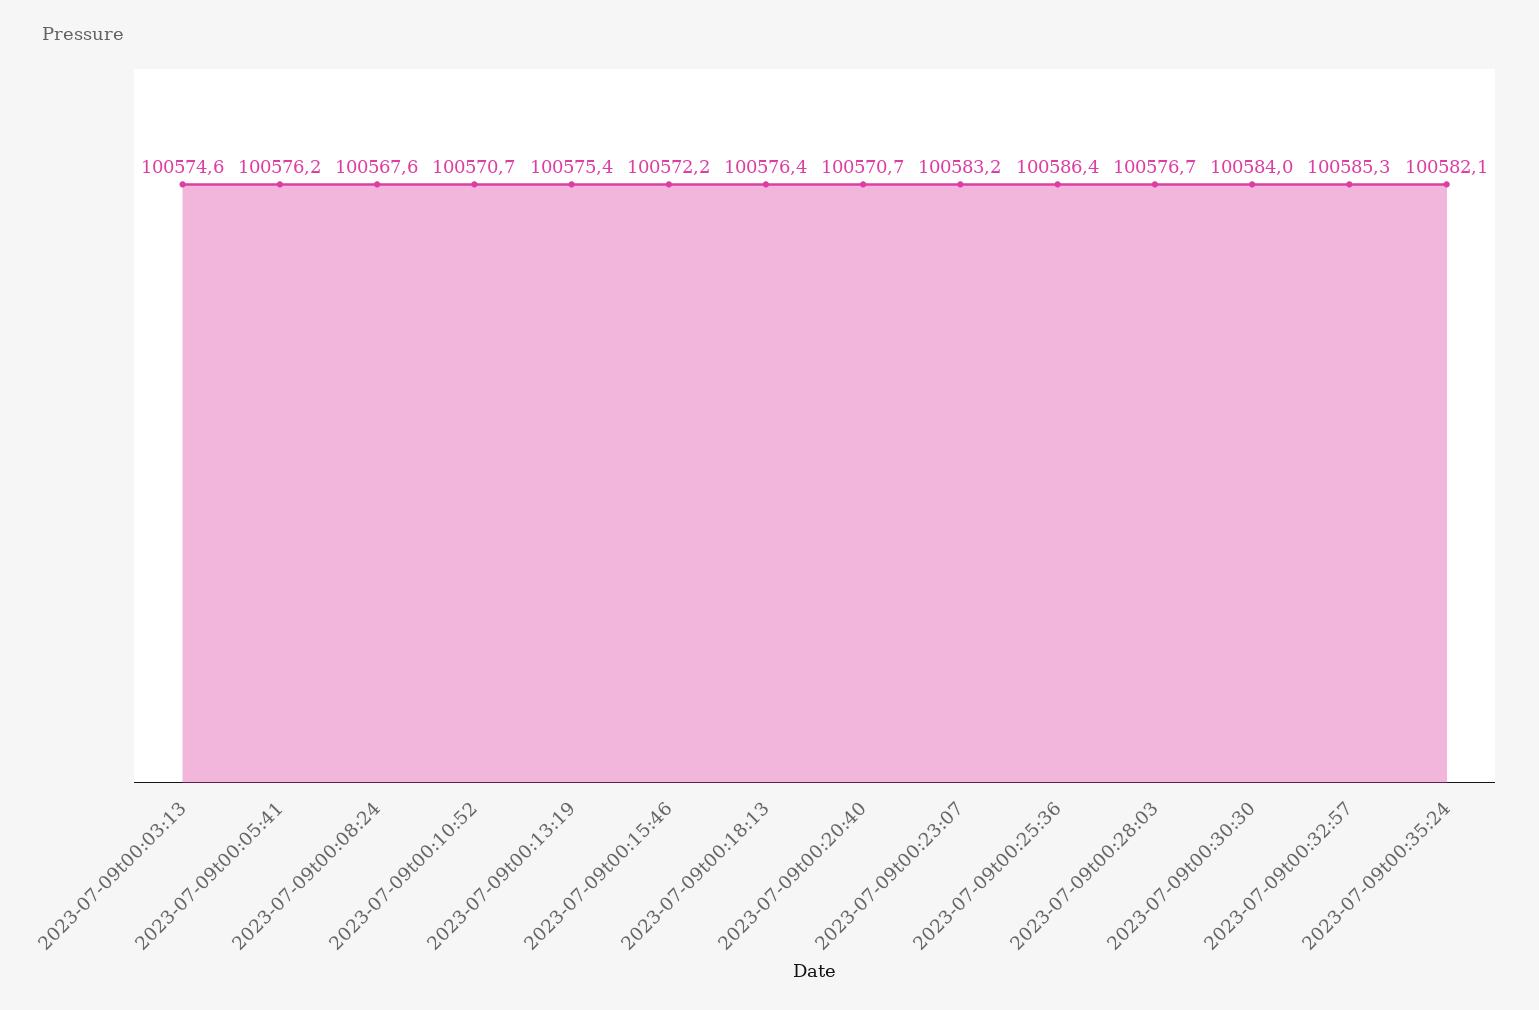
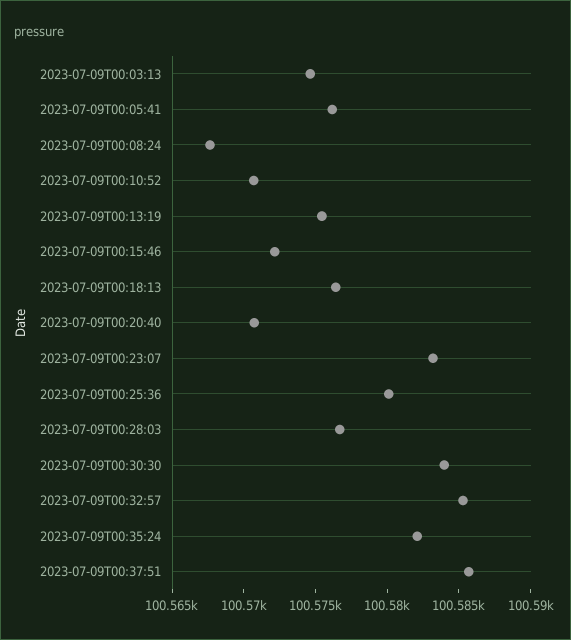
2023-07-09t00:25:36: 100586.4 -> 100580
2023-07-09T00:37:51: none -> 100586

